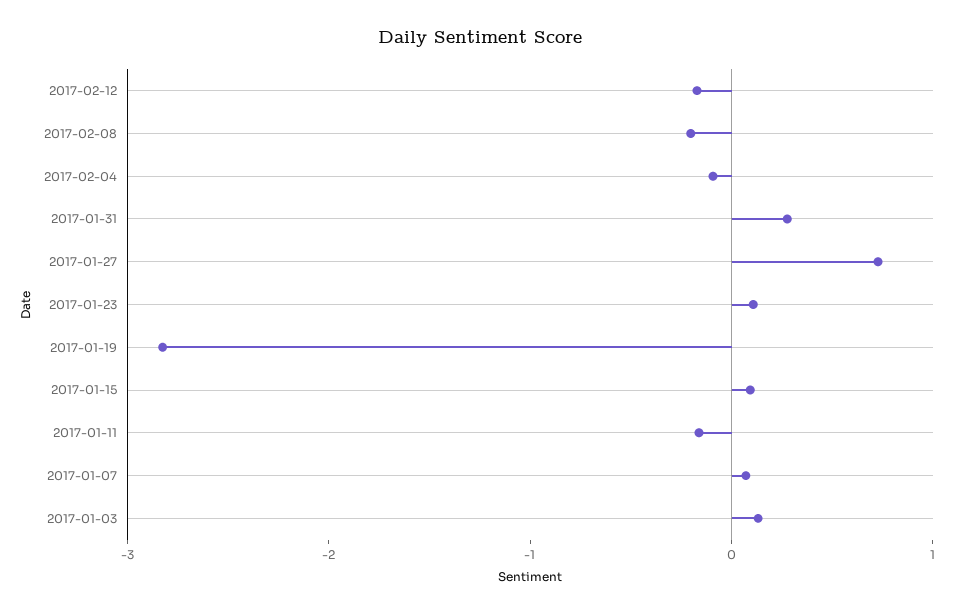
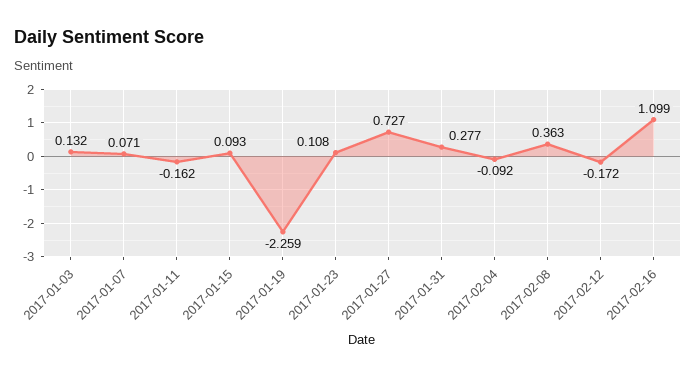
2017-02-08: -0.2 -> 0.363
2017-01-19: -2.8 -> -2.259
2017-02-16: none -> 1.099

